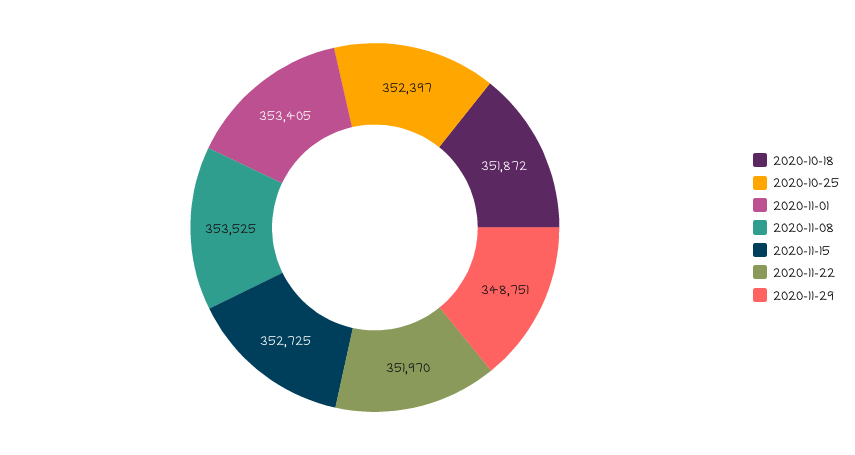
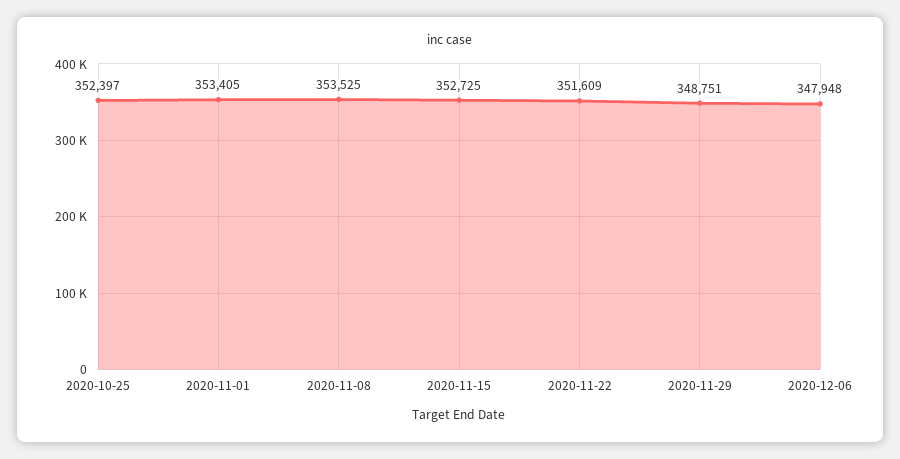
2020-10-18: 351872 -> none
2020-11-22: 351970 -> 351609
2020-12-06: none -> 347948

